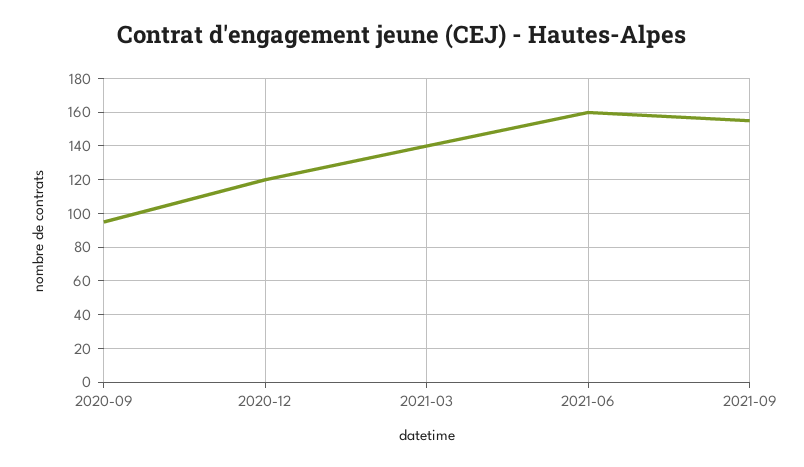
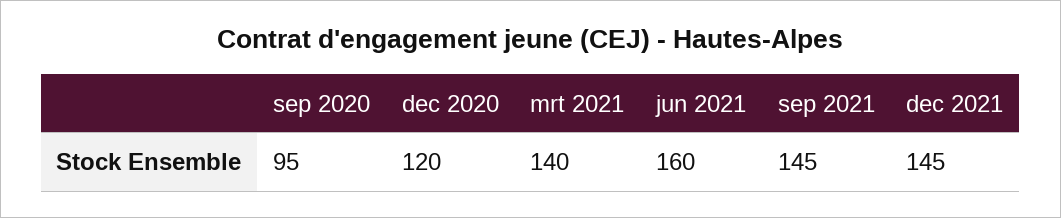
2021-09: 155 -> 145
dec 2021: none -> 145

